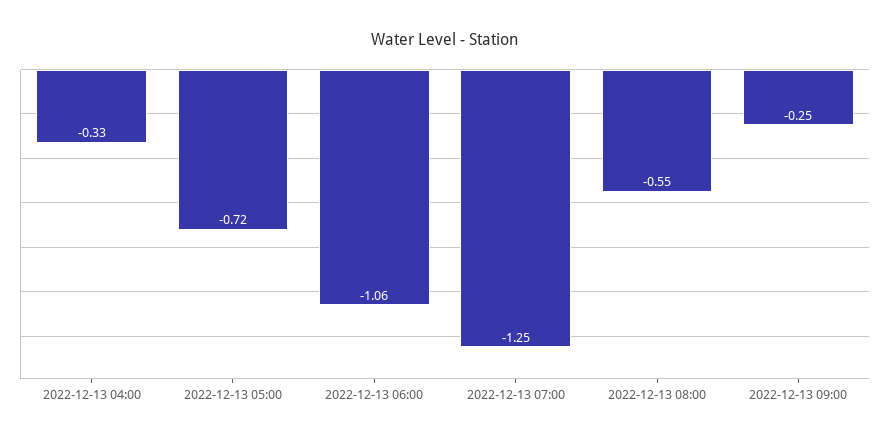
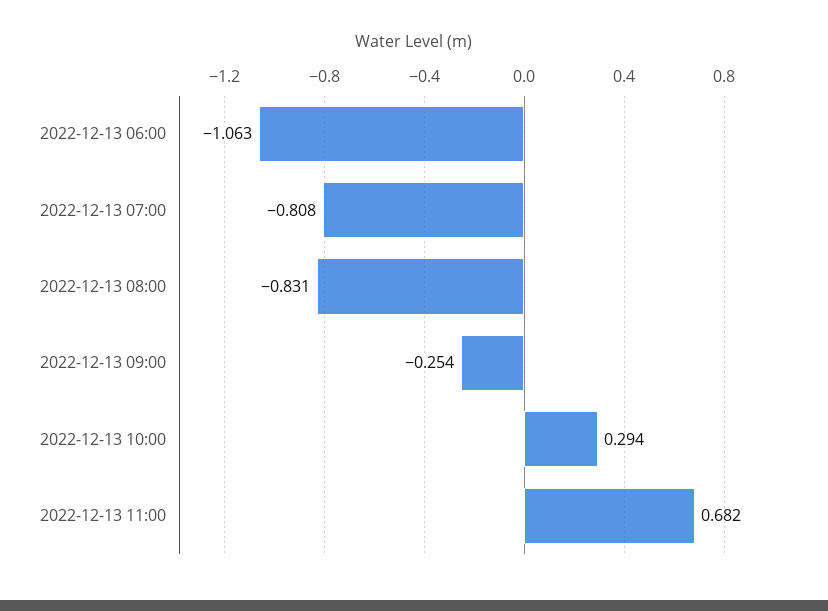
2022-12-13 04:00: -0.33 -> none
2022-12-13 05:00: -0.72 -> none
2022-12-13 07:00: -1.25 -> -0.808
2022-12-13 08:00: -0.55 -> -0.831
2022-12-13 10:00: none -> 0.294
2022-12-13 11:00: none -> 0.682

